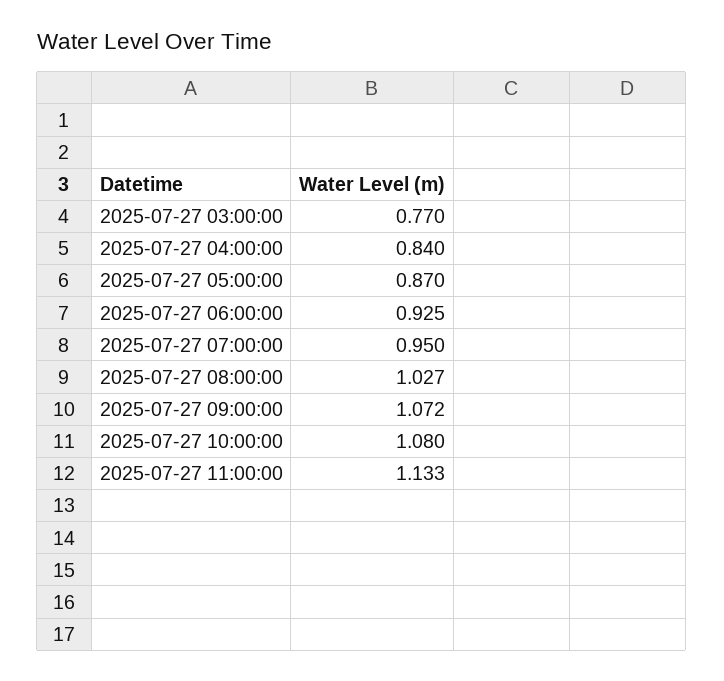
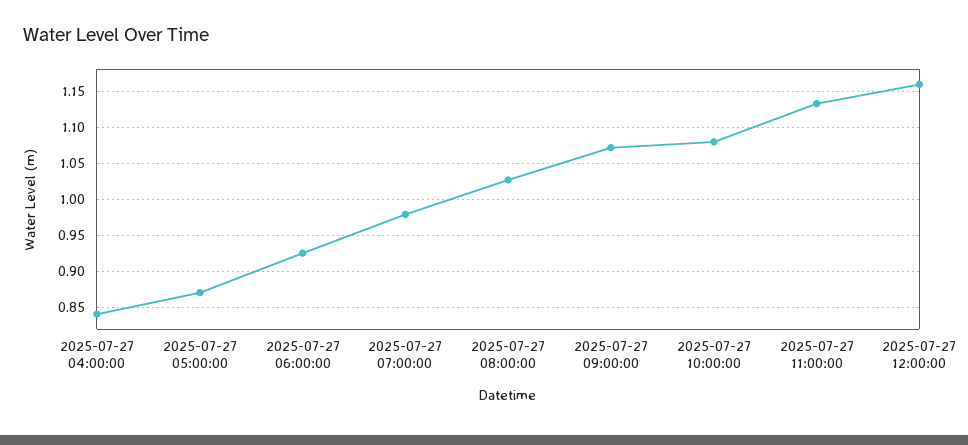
2025-07-27 03:00:00: 0.77 -> none
2025-07-27 07:00:00: 0.95 -> 0.98
2025-07-27 12:00:00: none -> 1.16

